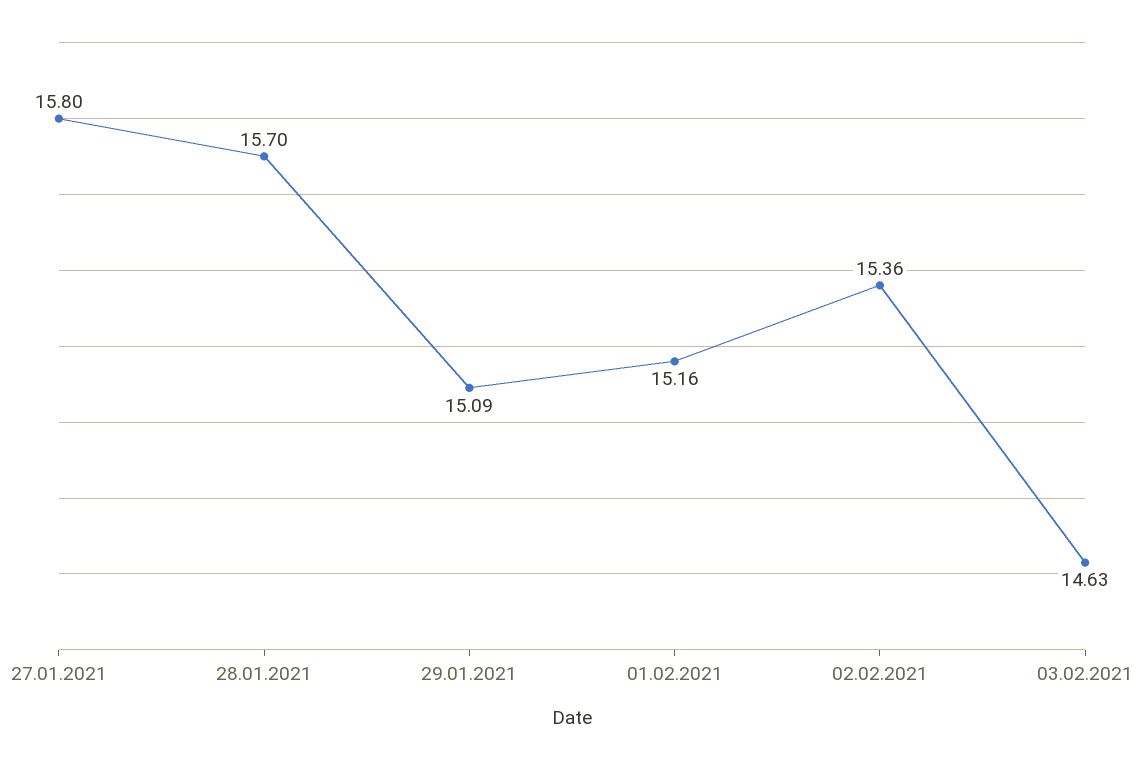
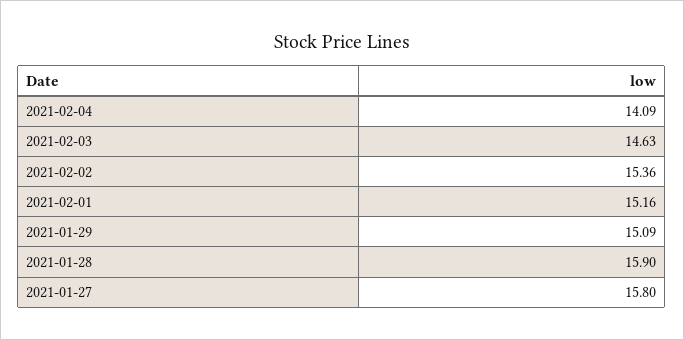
28.01.2021: 15.7 -> 15.9
2021-02-04: none -> 14.09

